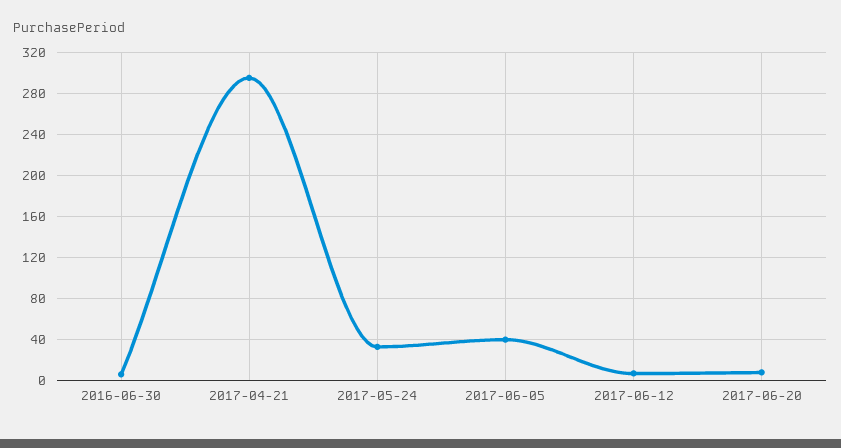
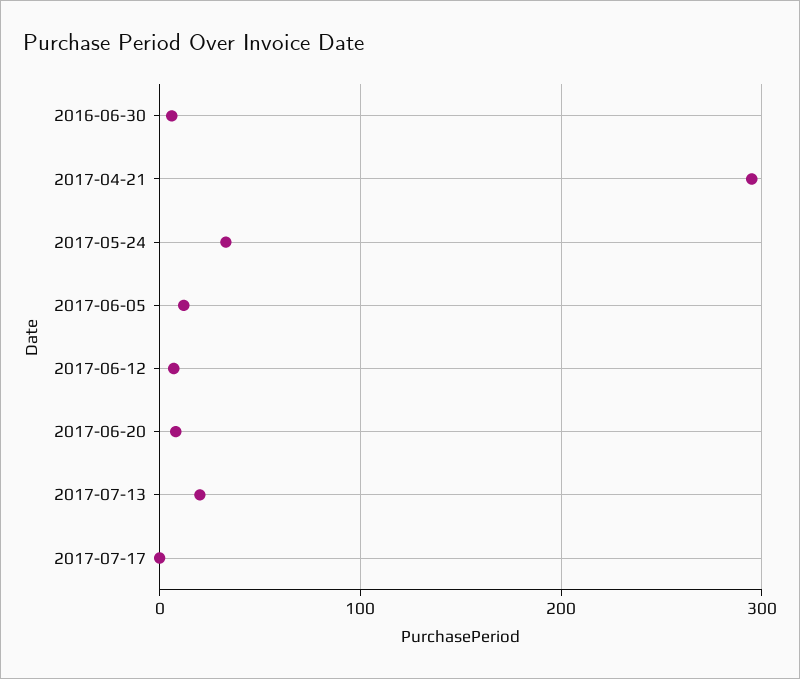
2017-06-05: 40 -> 10
2017-07-13: none -> 20
2017-07-17: none -> 0

